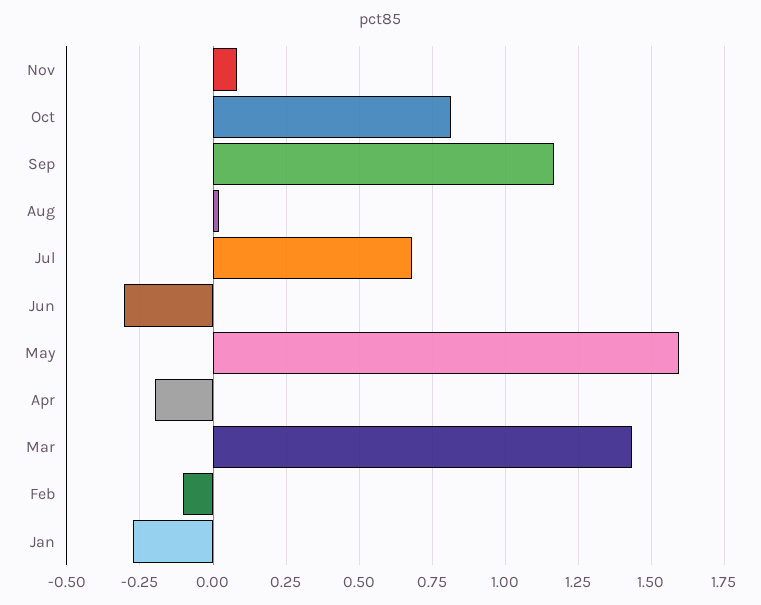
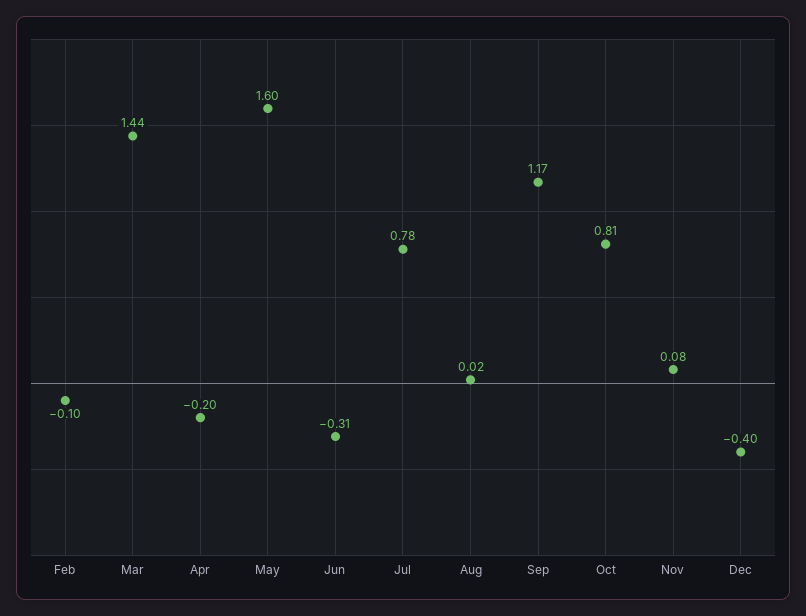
Jul: 0.675 -> 0.78
Jan: -0.275 -> none
Dec: none -> -0.4

